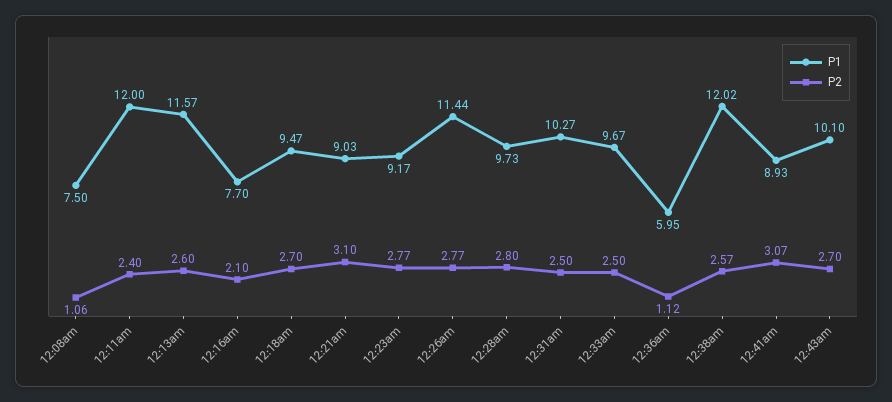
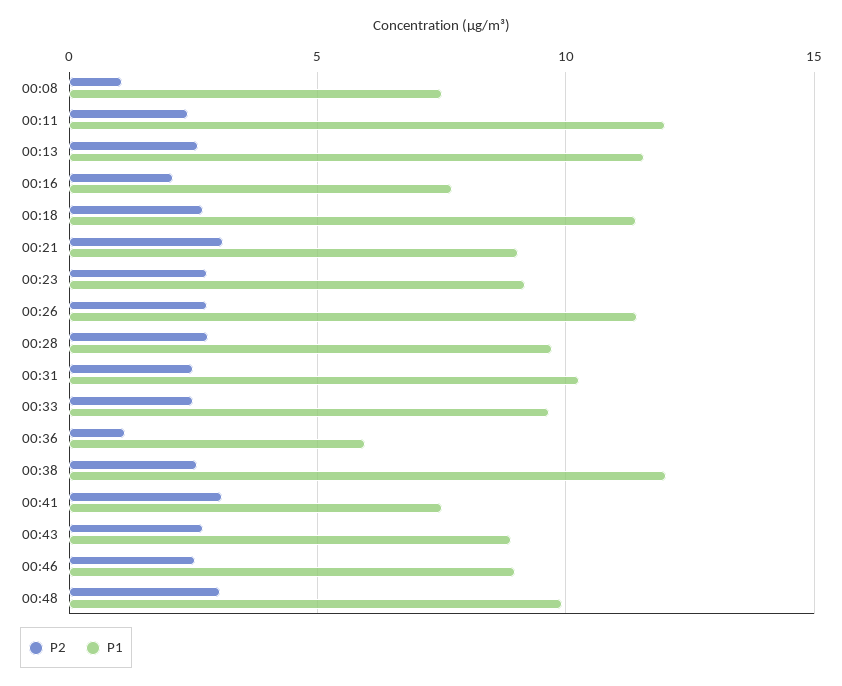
P1, 12:18am: 9.47 -> 11.5
P1, 12:41am: 8.93 -> 7.5
P1, 12:43am: 10.1 -> 9
P2, 00:46: none -> 2.5
P1, 00:46: none -> 9
P2, 00:48: none -> 3
P1, 00:48: none -> 10

